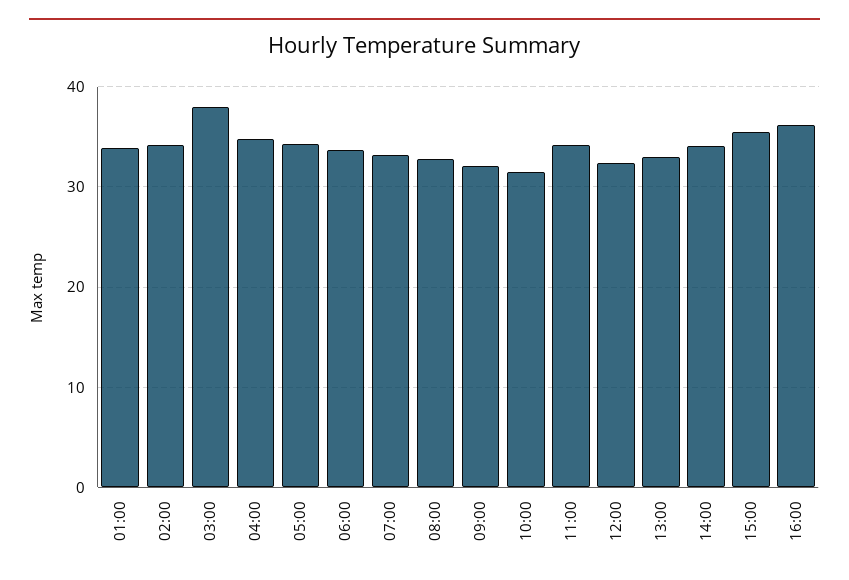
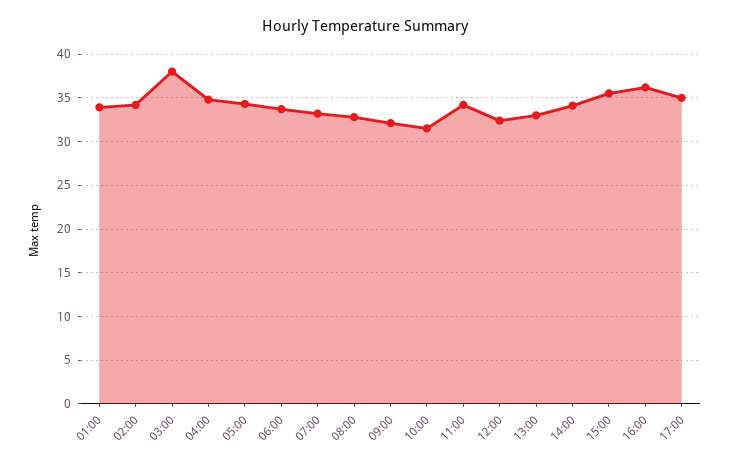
17:00: none -> 35

